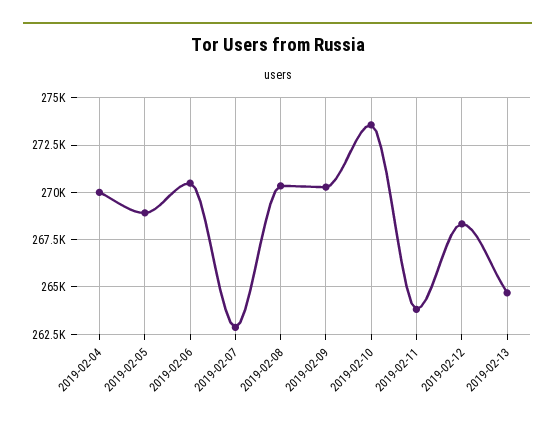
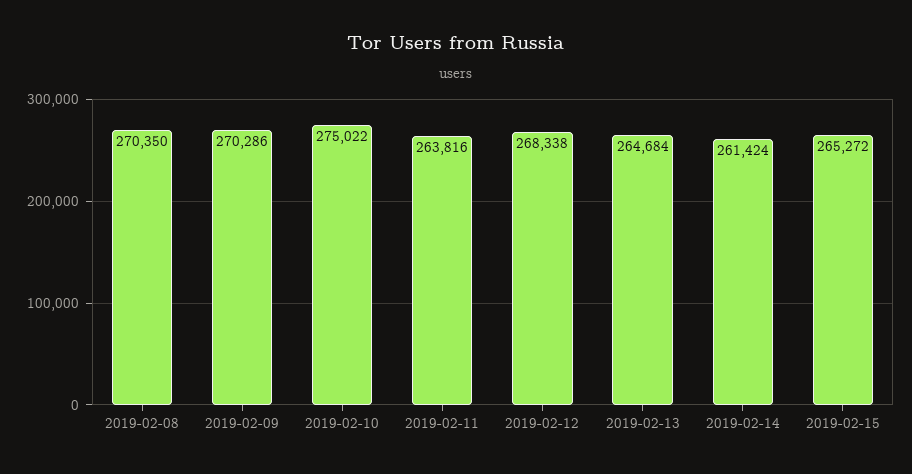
2019-02-04: 270000 -> none
2019-02-05: 269000 -> none
2019-02-06: 270500 -> none
2019-02-07: 263000 -> none
2019-02-10: 273500 -> 275022
2019-02-14: none -> 261424
2019-02-15: none -> 265272

